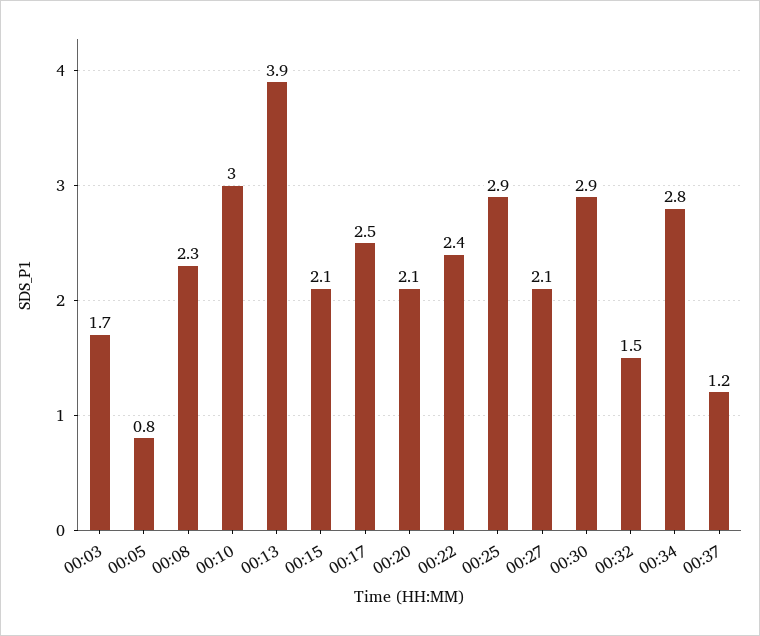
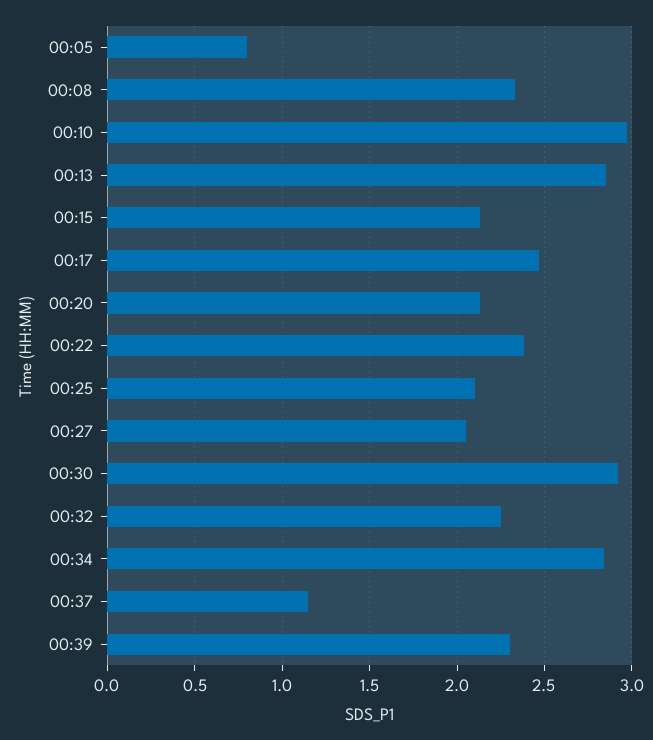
00:03: 1.7 -> none
00:13: 3.9 -> 2.85
00:25: 2.9 -> 2.1
00:32: 1.5 -> 2.25
00:39: none -> 2.3

